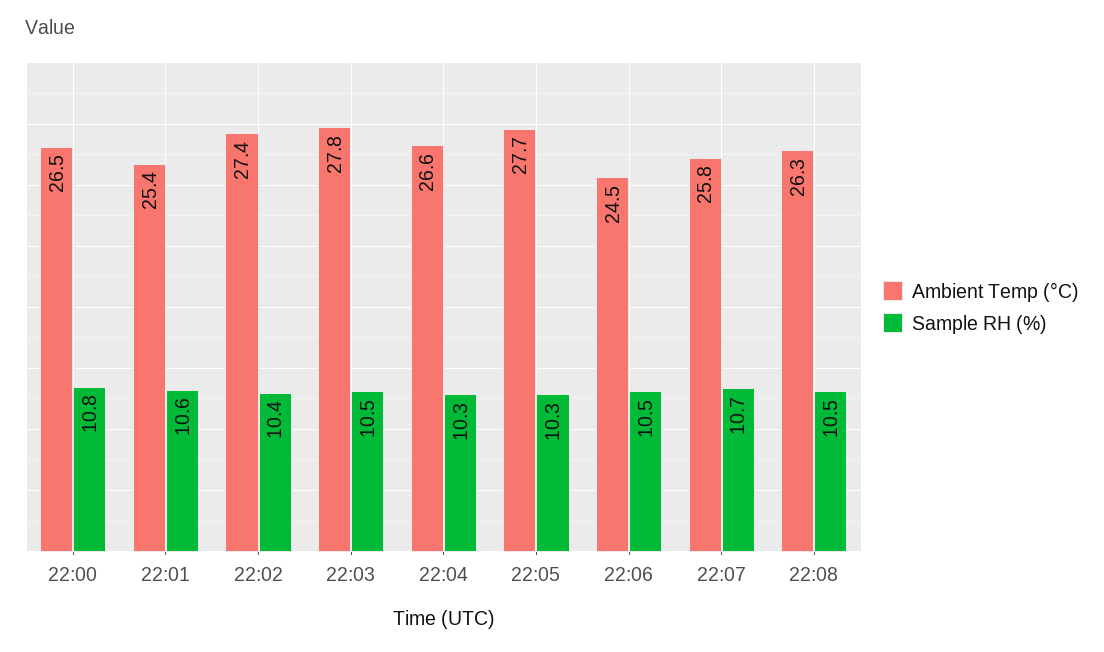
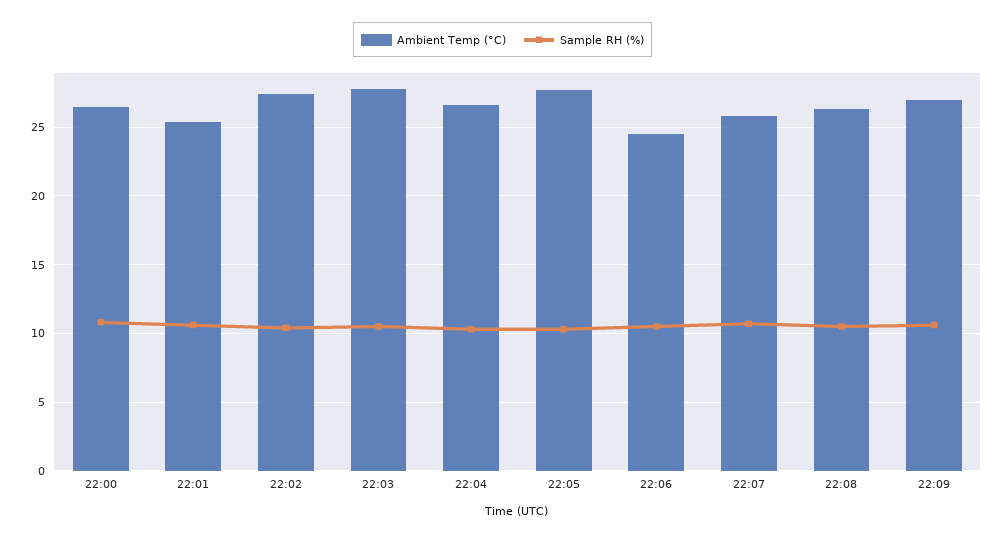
Ambient Temp (°C), 22:09: none -> 27
Sample RH (%), 22:09: none -> 10.5

